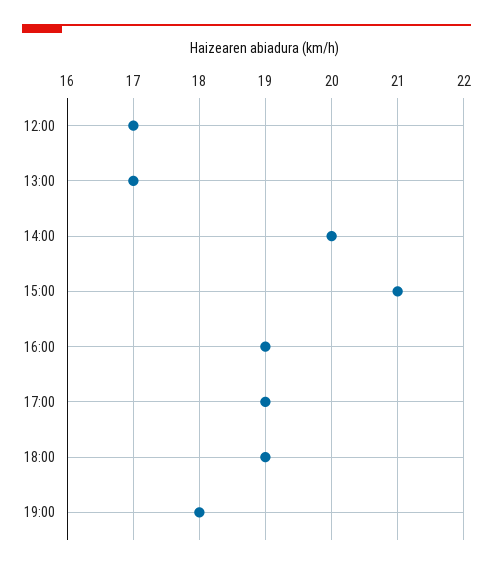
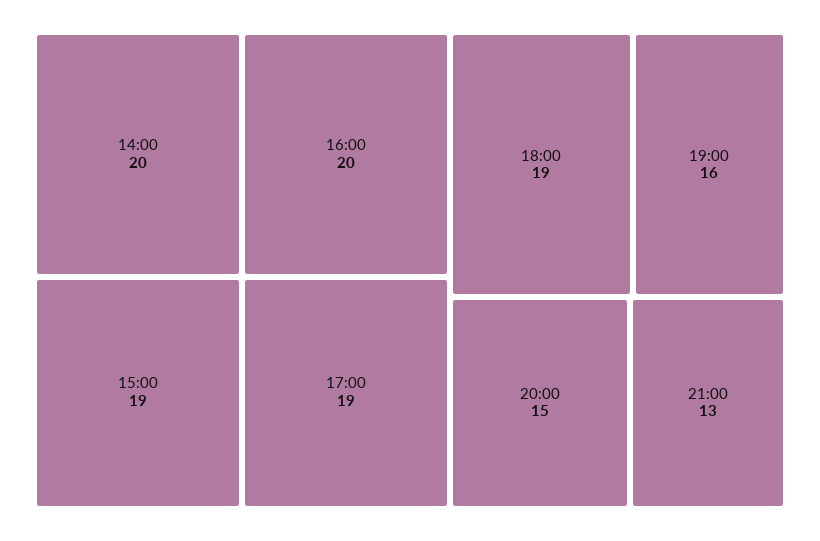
12:00: 17 -> none
13:00: 17 -> none
15:00: 21 -> 19
16:00: 19 -> 20
19:00: 18 -> 16
20:00: none -> 15
21:00: none -> 13

